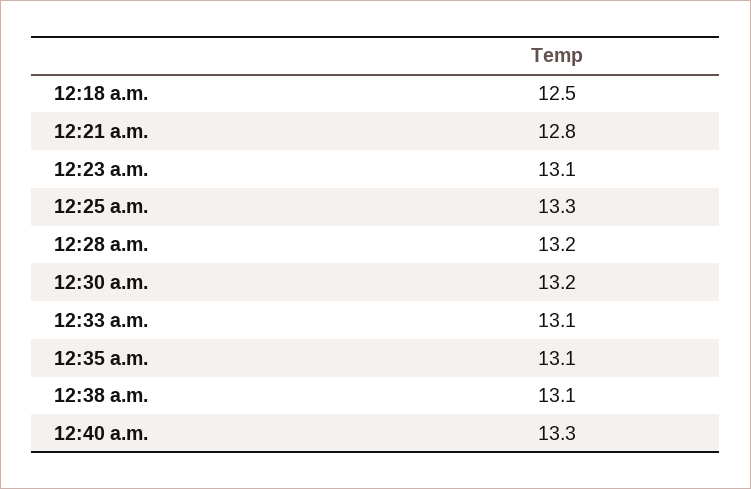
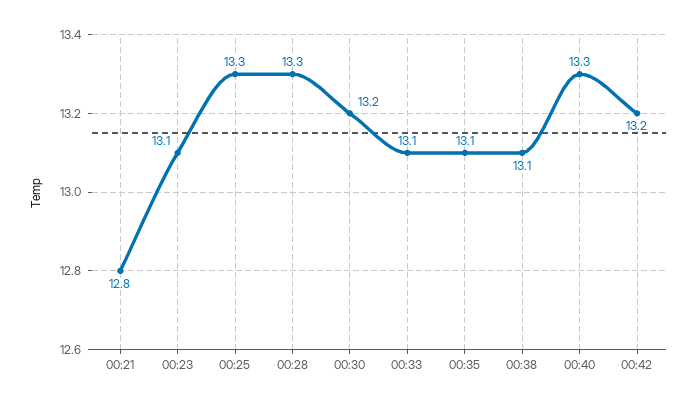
12:18 a.m.: 12.5 -> none
12:28 a.m.: 13.2 -> 13.3
00:42: none -> 13.2

